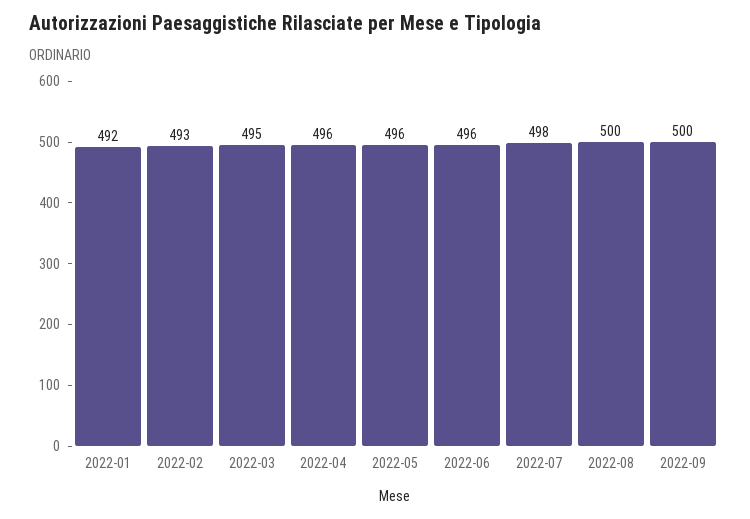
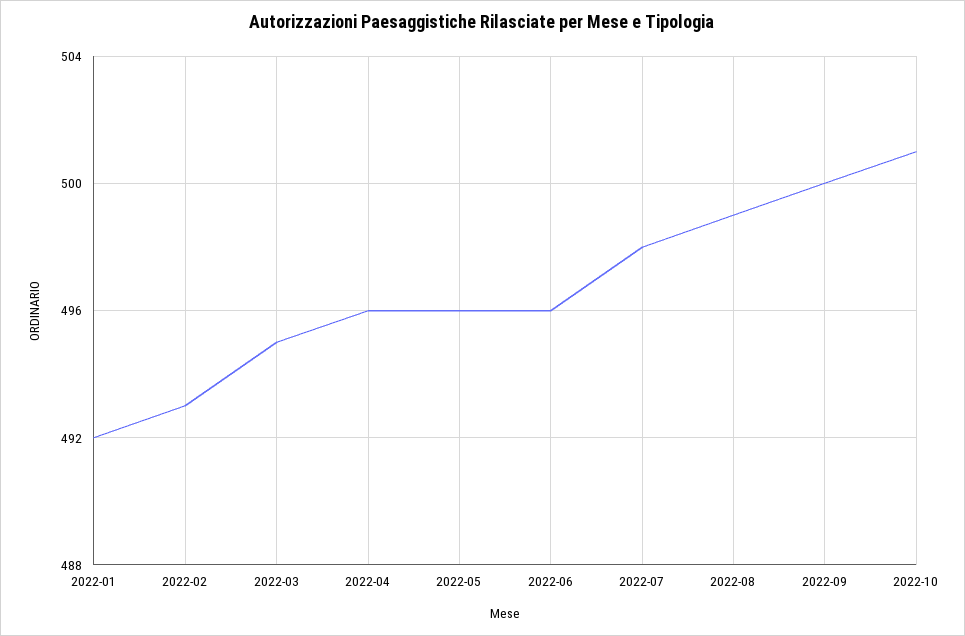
2022-08: 500 -> 499
2022-10: none -> 501

